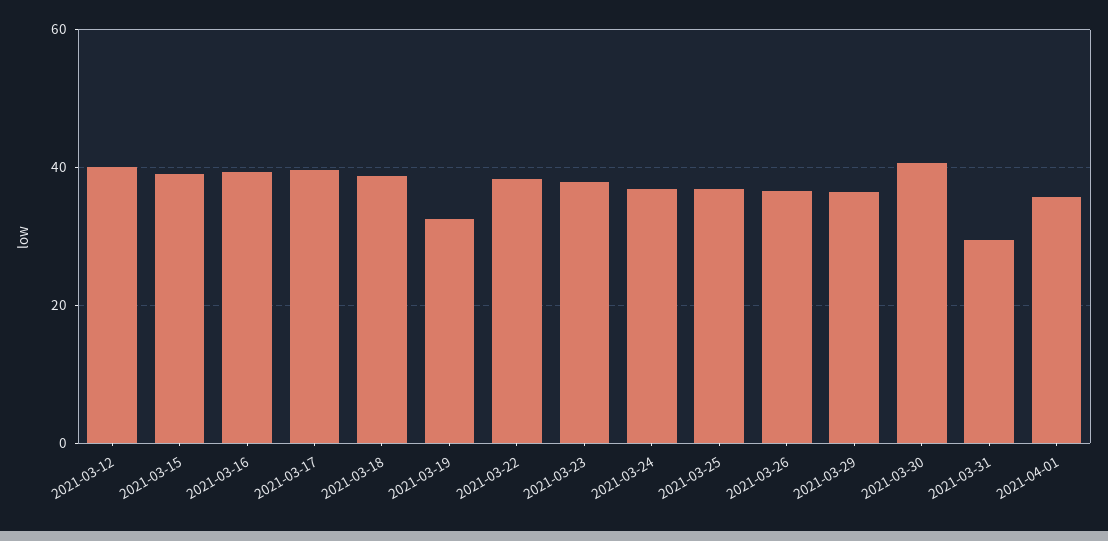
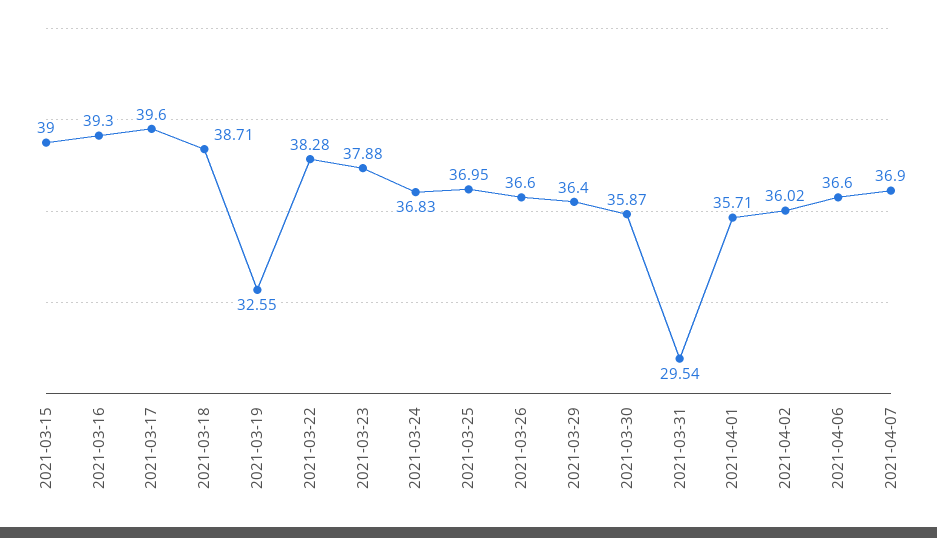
2021-03-12: 40 -> none
2021-03-30: 40 -> 35.87
2021-04-02: none -> 36.02
2021-04-06: none -> 36.6
2021-04-07: none -> 36.9

